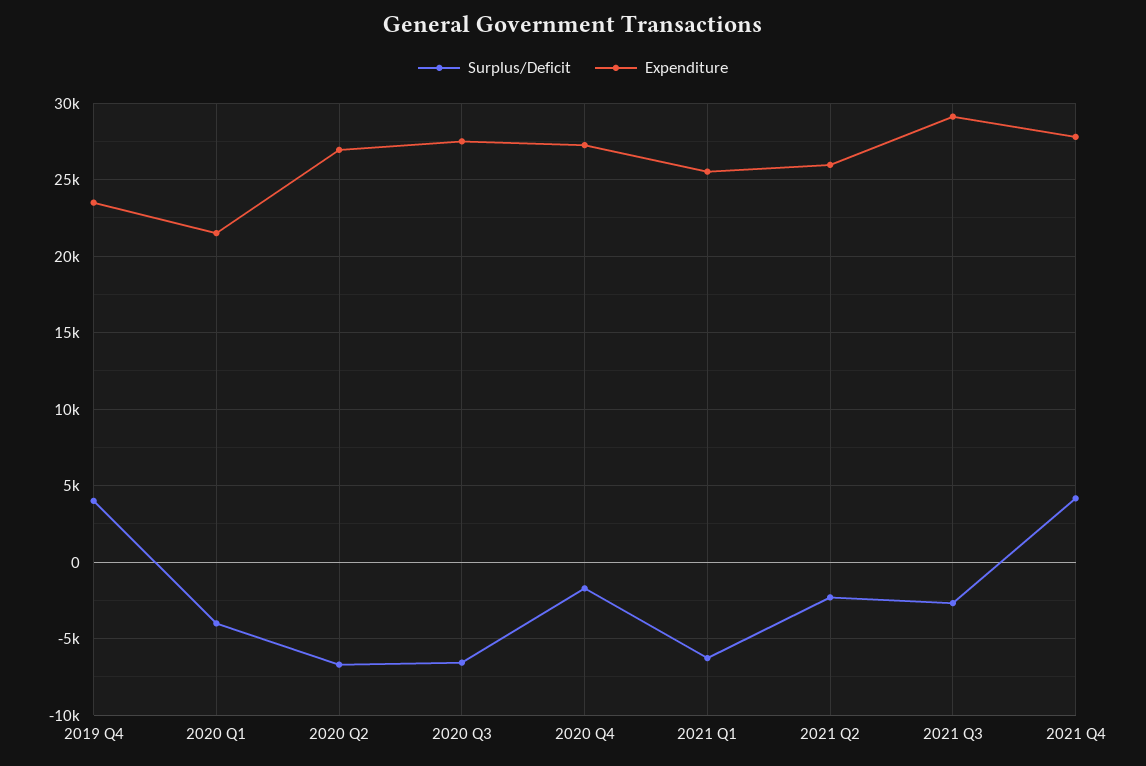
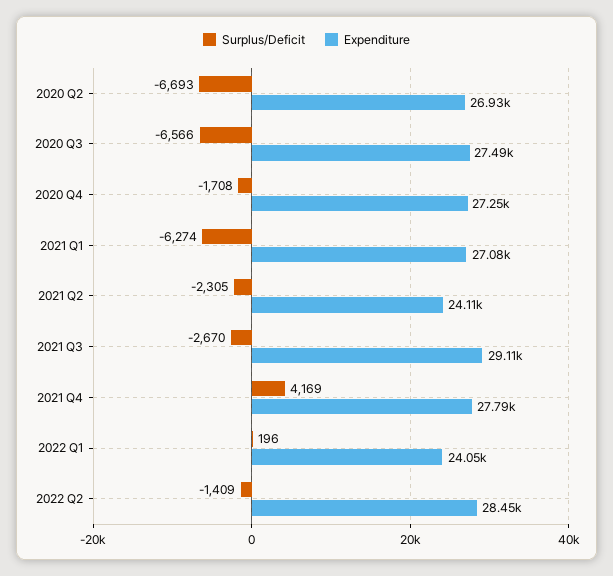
Surplus/Deficit, 2019 Q4: 4000 -> none
Expenditure, 2019 Q4: 23500 -> none
Surplus/Deficit, 2020 Q1: -4000 -> none
Expenditure, 2020 Q1: 21500 -> none
Expenditure, 2021 Q1: 25500 -> 27080
Expenditure, 2021 Q2: 26000 -> 24110
Surplus/Deficit, 2022 Q1: none -> 196
Expenditure, 2022 Q1: none -> 24050
Surplus/Deficit, 2022 Q2: none -> -1409
Expenditure, 2022 Q2: none -> 28450

